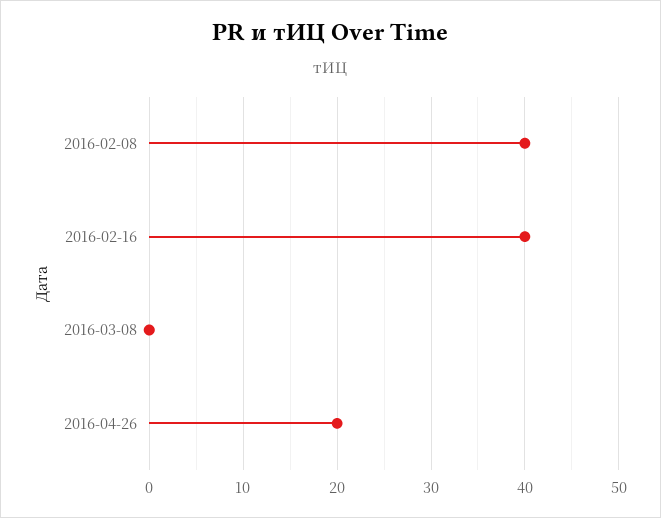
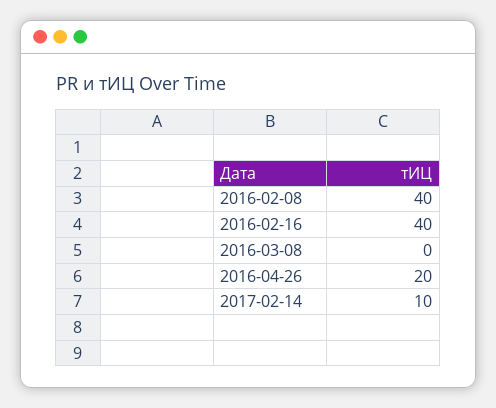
2017-02-14: none -> 10

